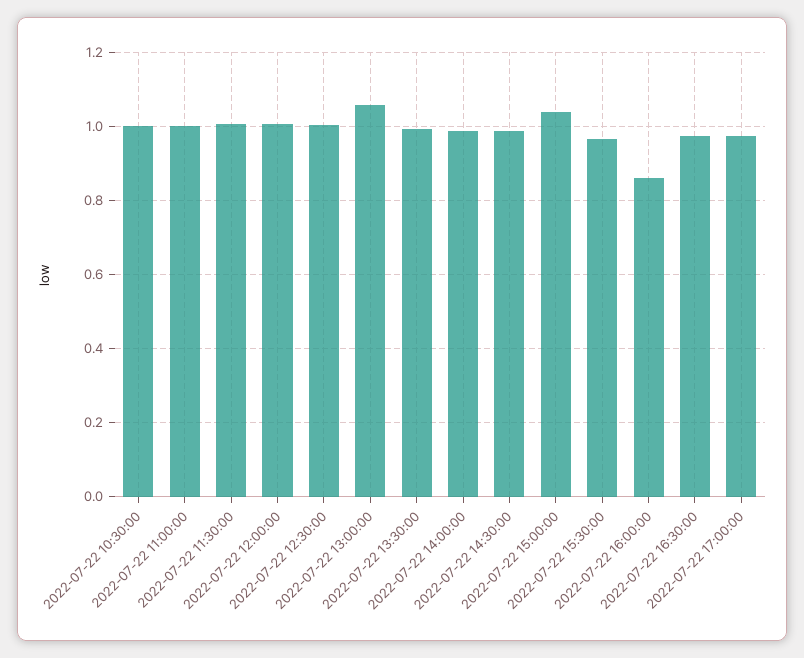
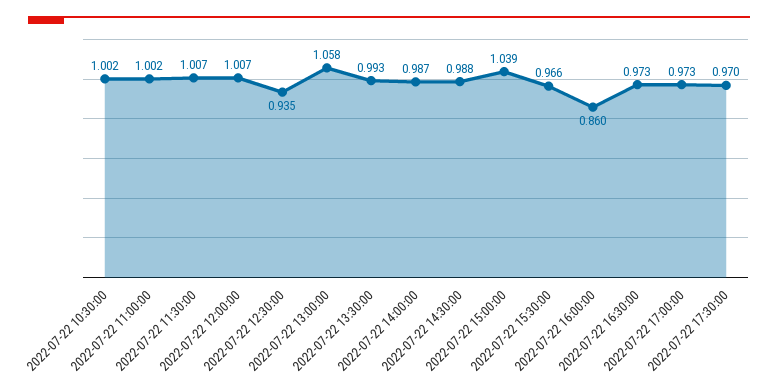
2022-07-22 12:30:00: 1 -> 0.935
2022-07-22 17:30:00: none -> 0.97

